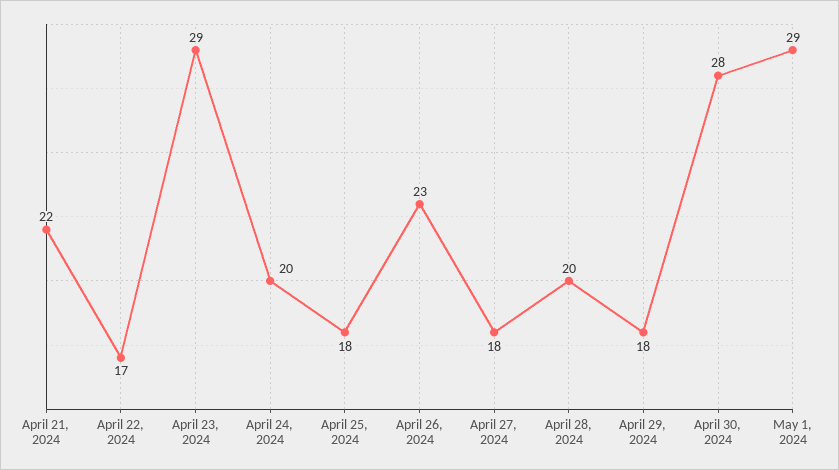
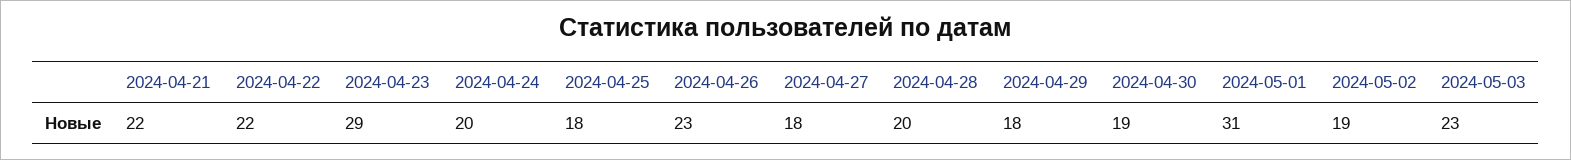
April 22, 2024: 17 -> 22
April 30, 2024: 28 -> 19
May 1, 2024: 29 -> 31
2024-05-02: none -> 19
2024-05-03: none -> 23

